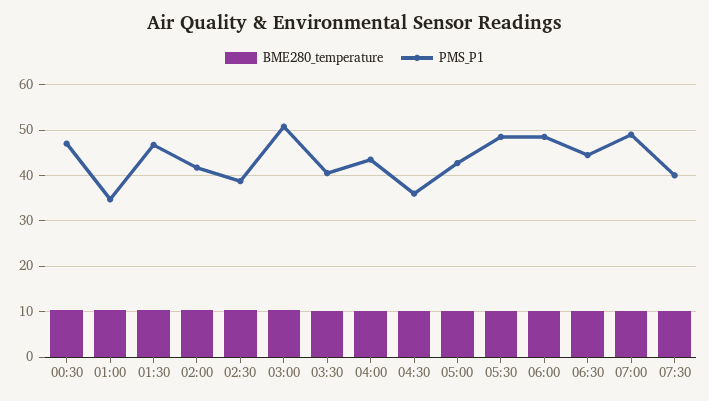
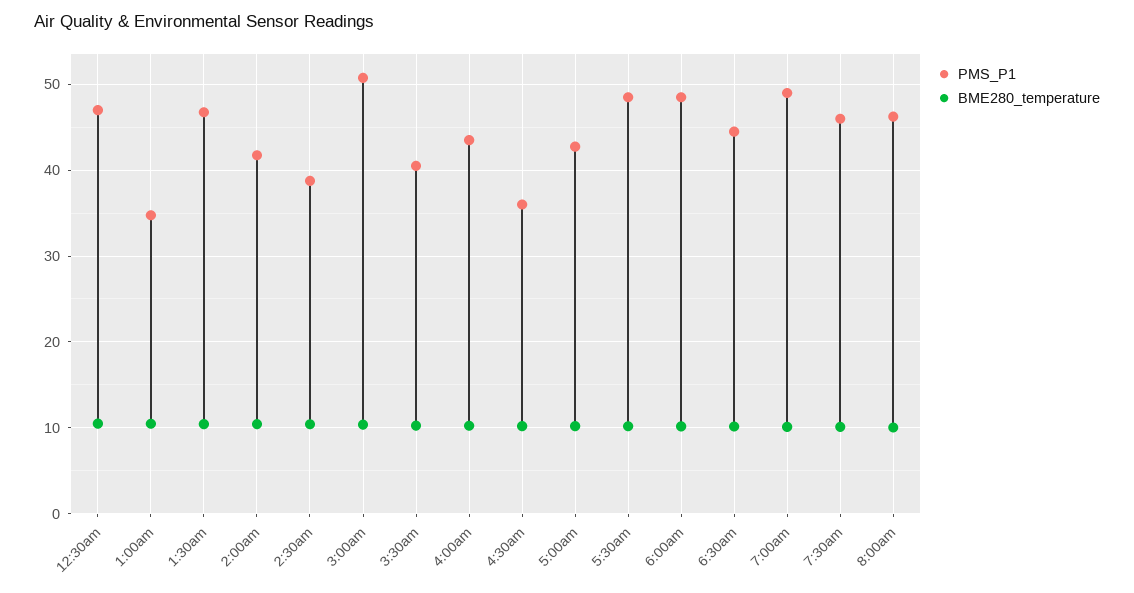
PMS_P1, 07:30: 40 -> 46
PMS_P1, 8:00am: none -> 46
BME280_temperature, 8:00am: none -> 10

